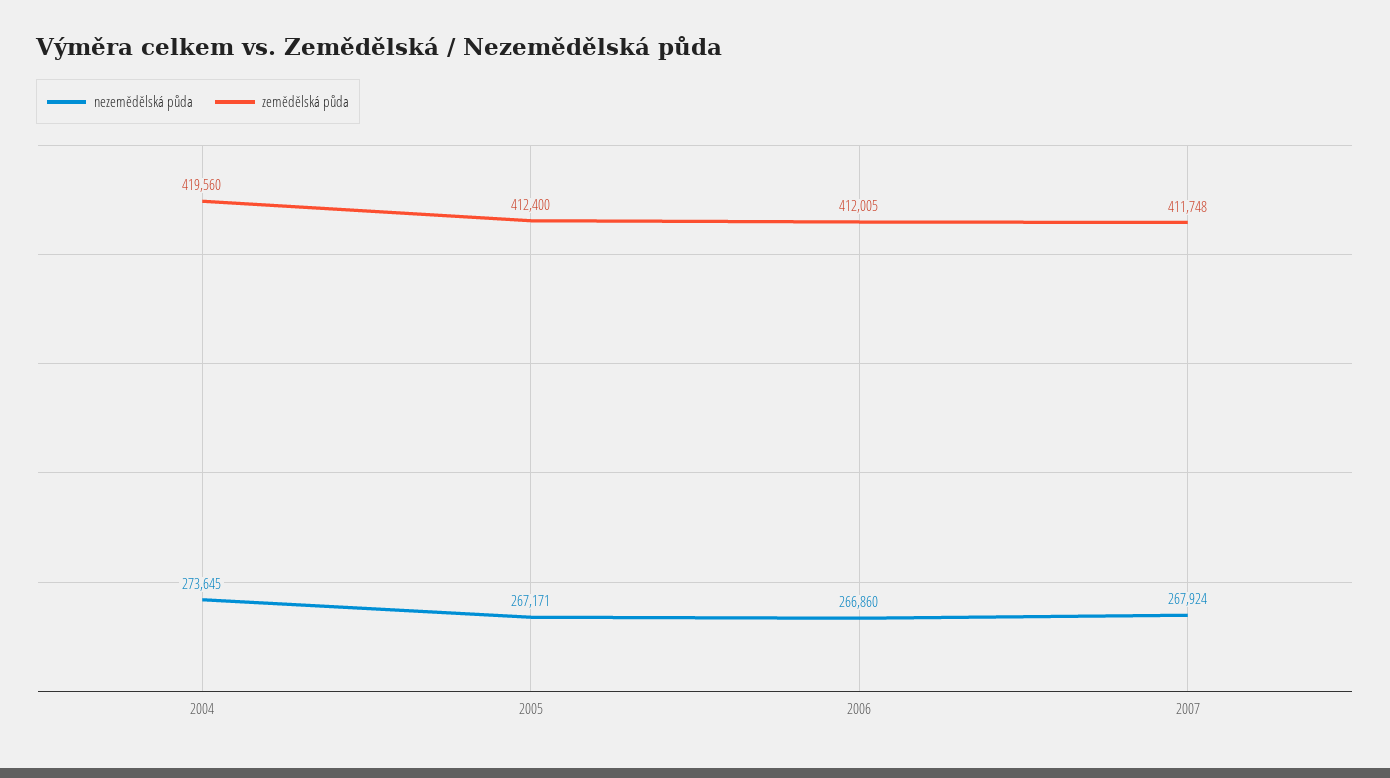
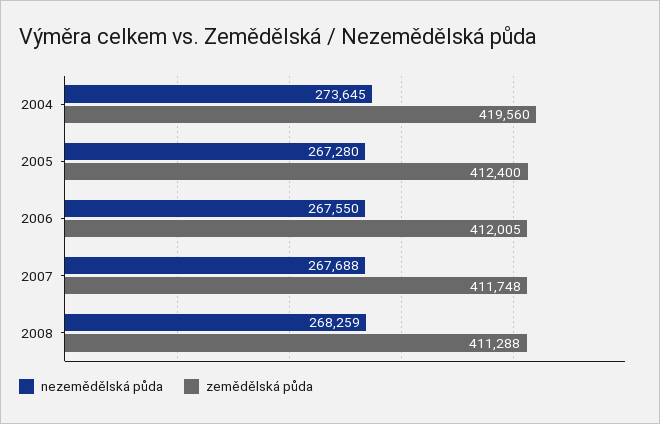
nezemědělská půda, 2005: 267171 -> 267280
nezemědělská půda, 2006: 266860 -> 267550
nezemědělská půda, 2007: 267924 -> 267688
nezemědělská půda, 2008: none -> 268259
zemědělská půda, 2008: none -> 411288

